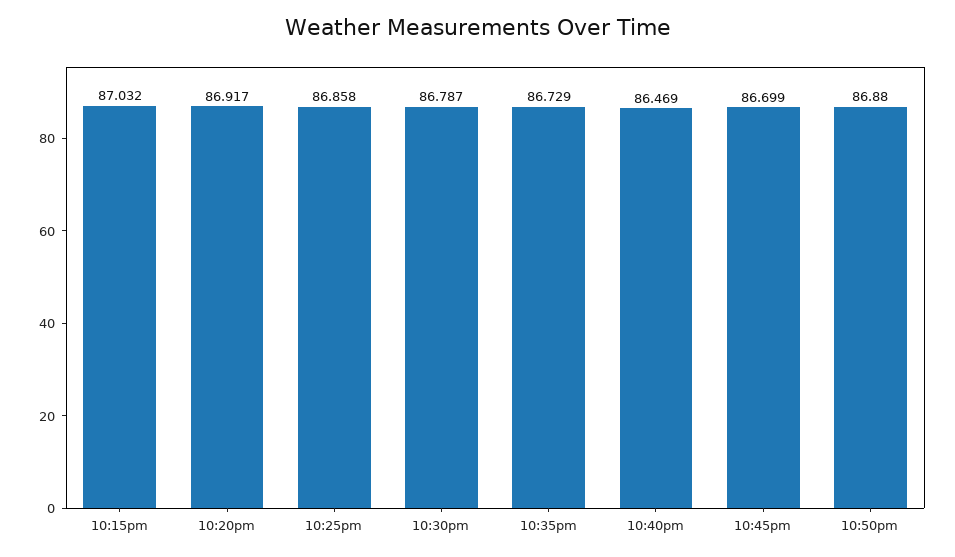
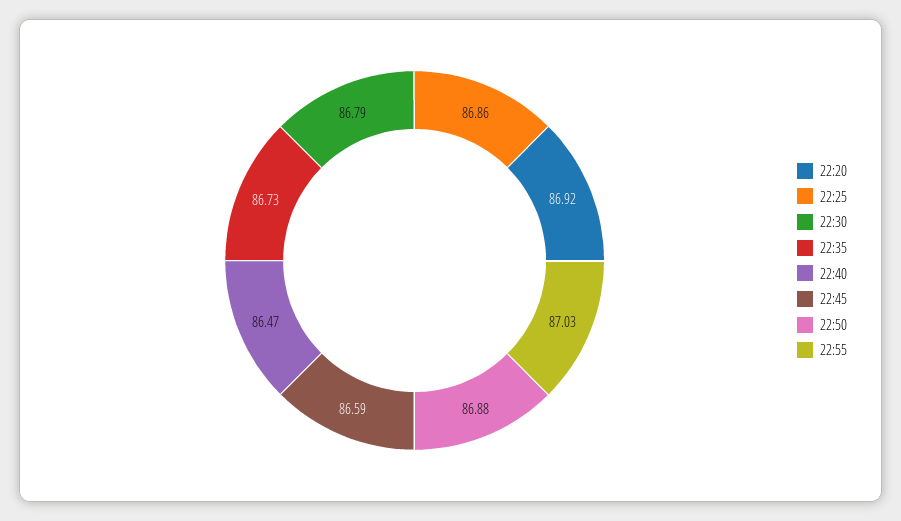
10:15pm: 87.032 -> none
10:45pm: 86.699 -> 86.59
22:55: none -> 87.03

